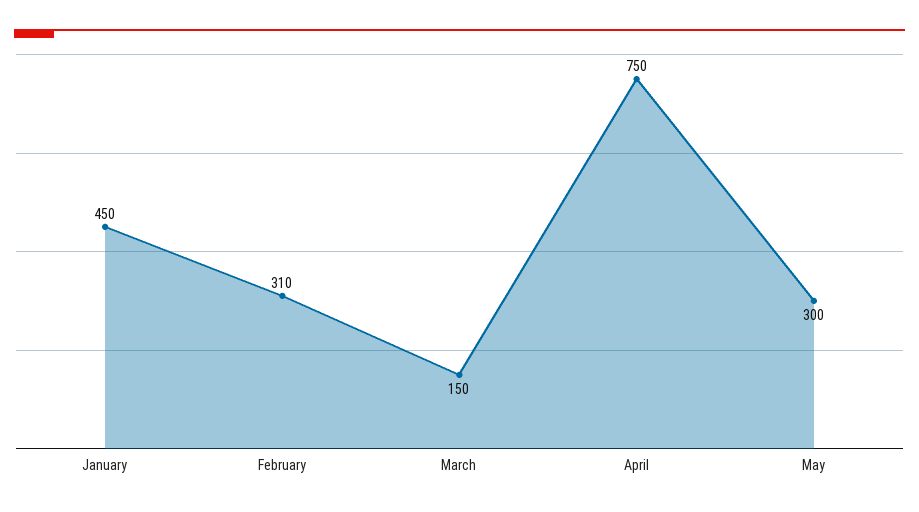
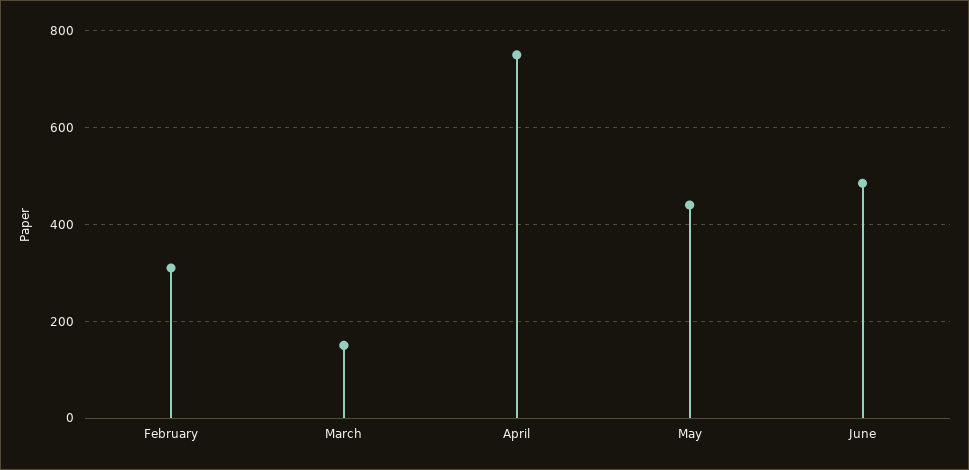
January: 450 -> none
May: 300 -> 440
June: none -> 480

